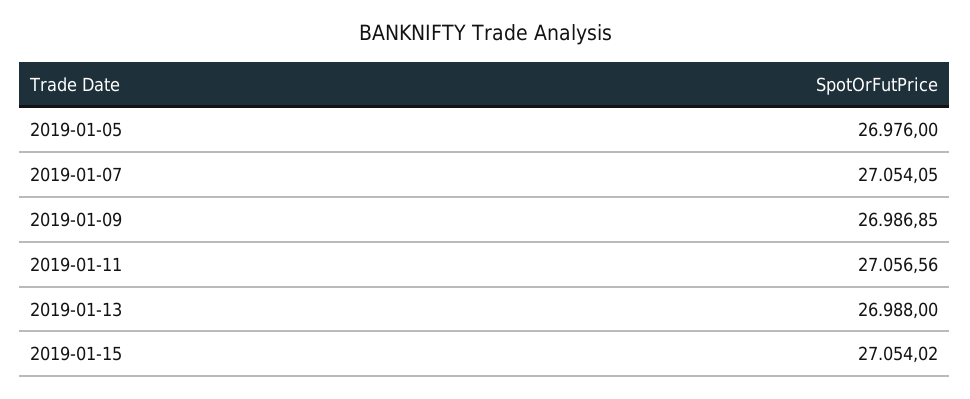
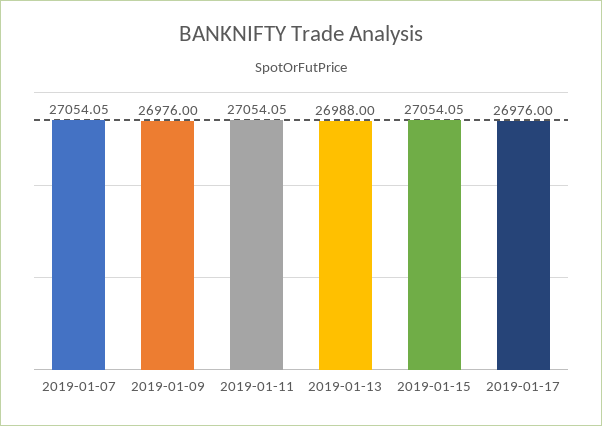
2019-01-05: 26976 -> none
2019-01-09: 26986.85 -> 26976
2019-01-11: 27056.56 -> 27054.05
2019-01-15: 27054.02 -> 27054.05
2019-01-17: none -> 26976

